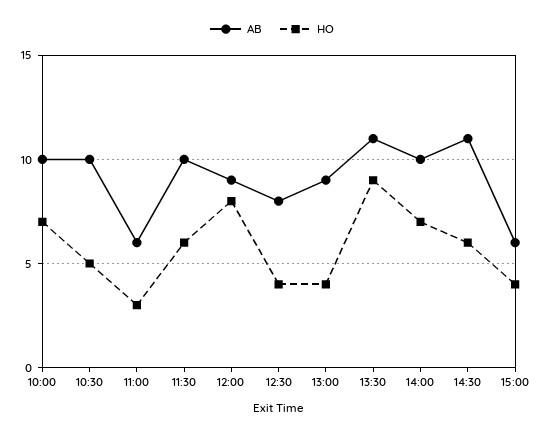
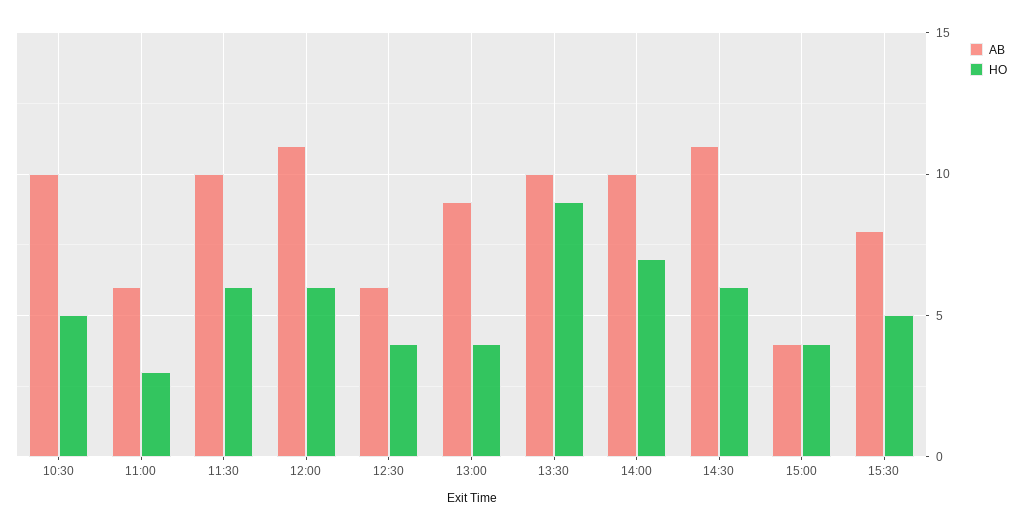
AB, 10:00: 10 -> none
HO, 10:00: 7 -> none
AB, 12:00: 9 -> 11
HO, 12:00: 8 -> 6
AB, 12:30: 8 -> 6
AB, 13:30: 11 -> 10
AB, 15:00: 6 -> 4
AB, 15:30: none -> 8
HO, 15:30: none -> 5

